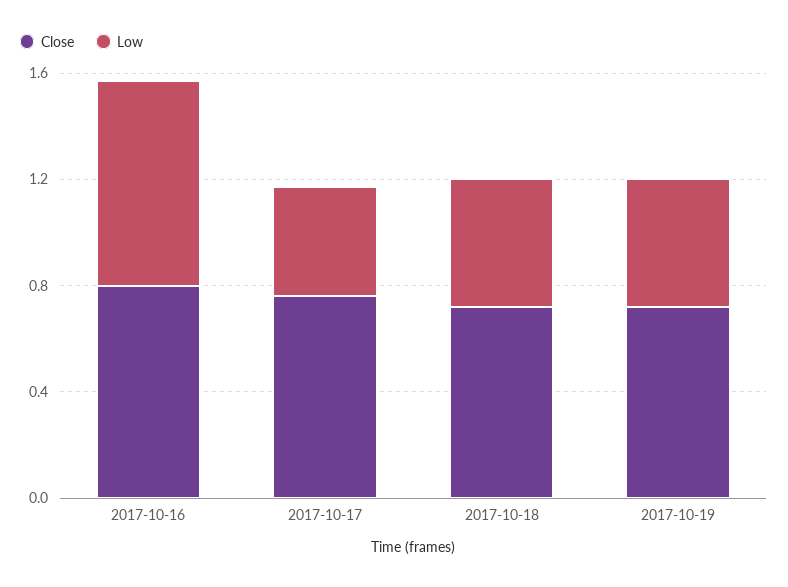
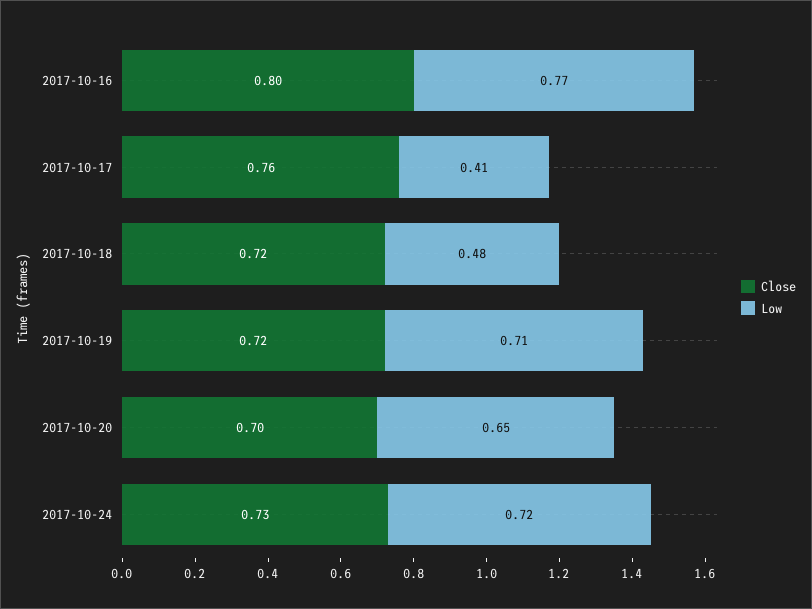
Low, 2017-10-19: 0.5 -> 0.71
Close, 2017-10-20: none -> 0.7
Low, 2017-10-20: none -> 0.65
Close, 2017-10-24: none -> 0.73
Low, 2017-10-24: none -> 0.72

